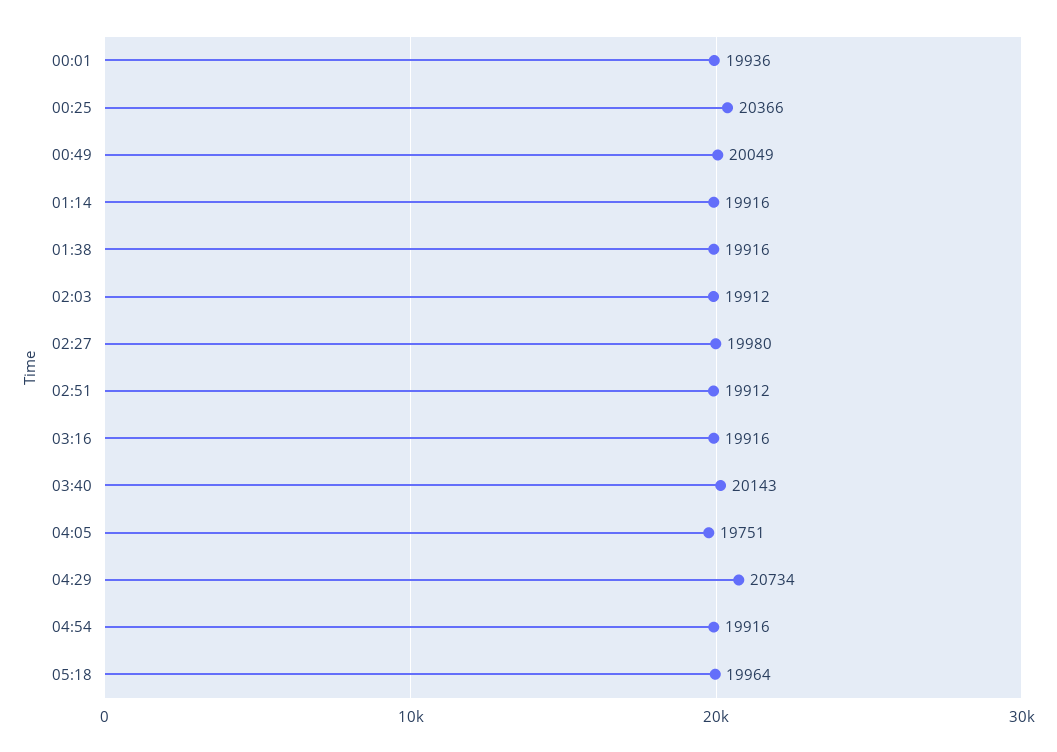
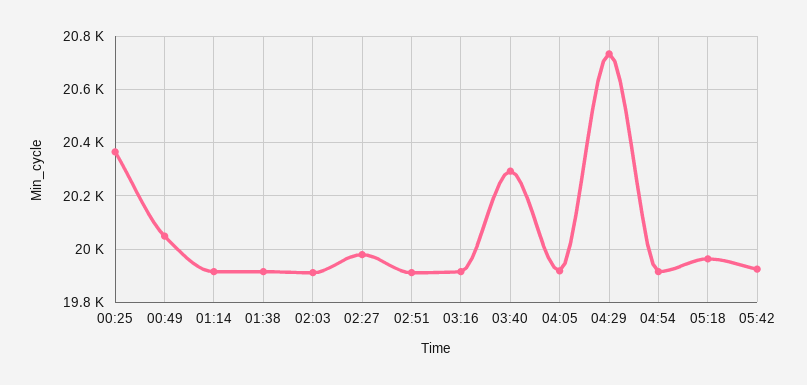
00:01: 19936 -> none
03:40: 20143 -> 20300
04:05: 19751 -> 19925
05:42: none -> 19925

